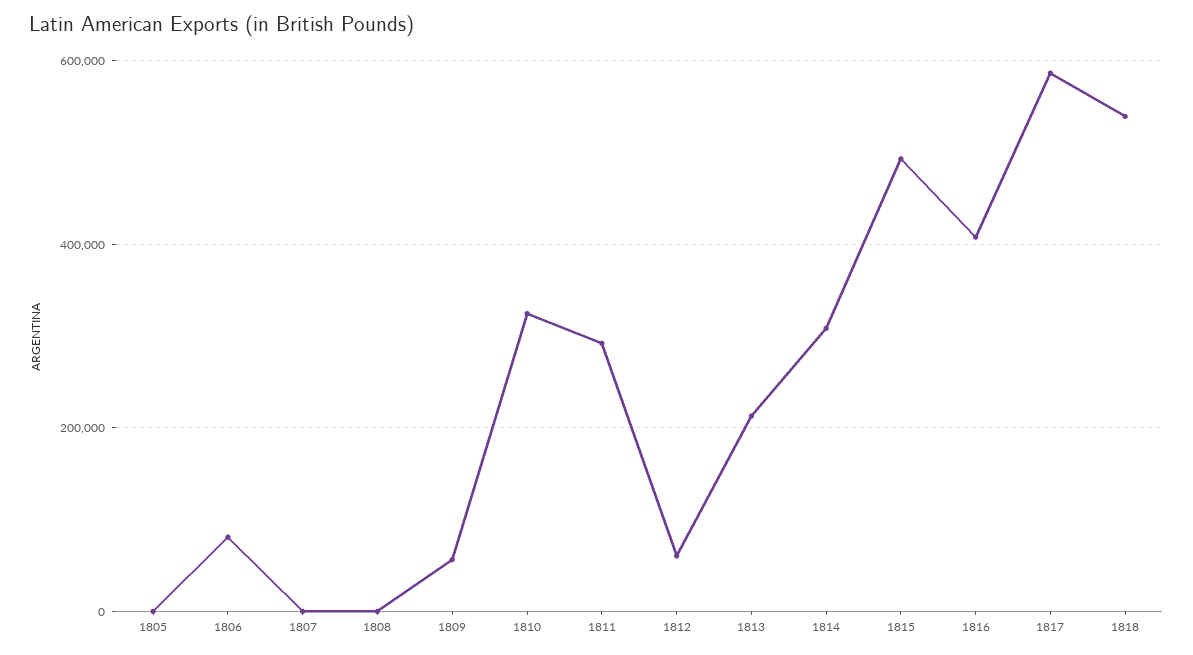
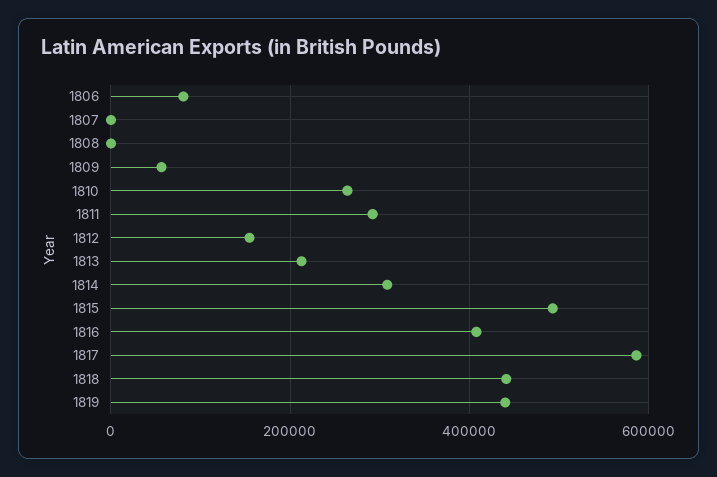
1805: 0 -> none
1810: 320000 -> 260000
1812: 60000 -> 160000
1818: 540000 -> 440000
1819: none -> 440000

